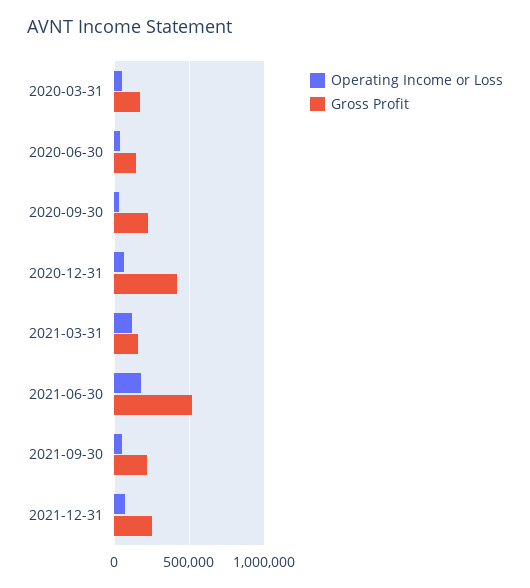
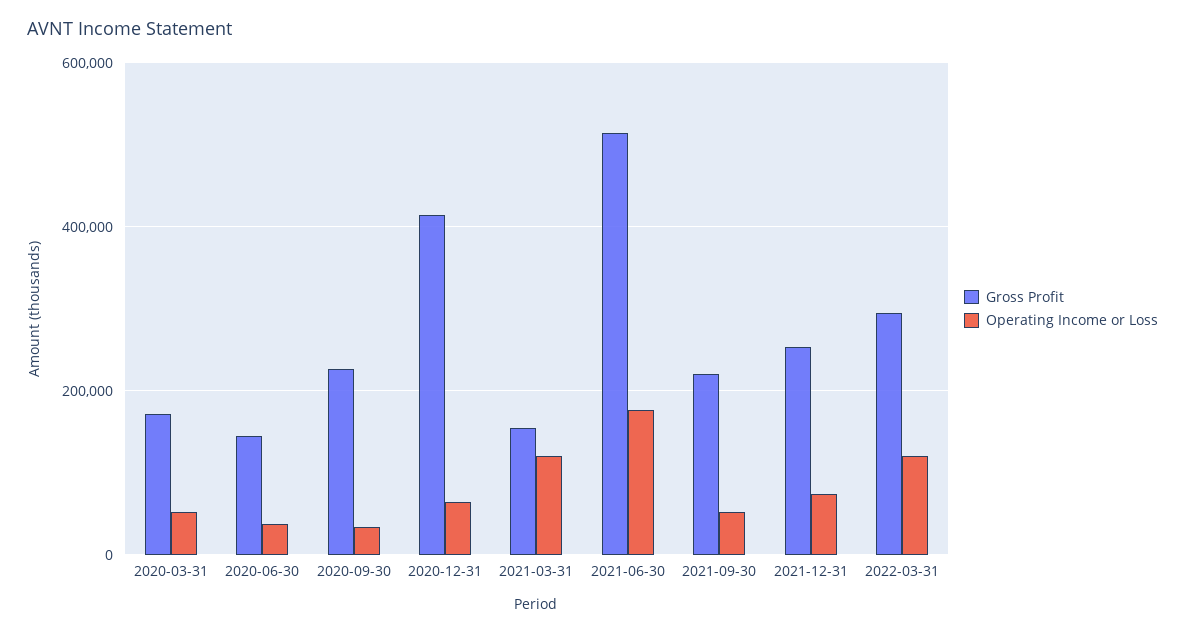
Gross Profit, 2022-03-31: none -> 300000
Operating Income or Loss, 2022-03-31: none -> 120000

